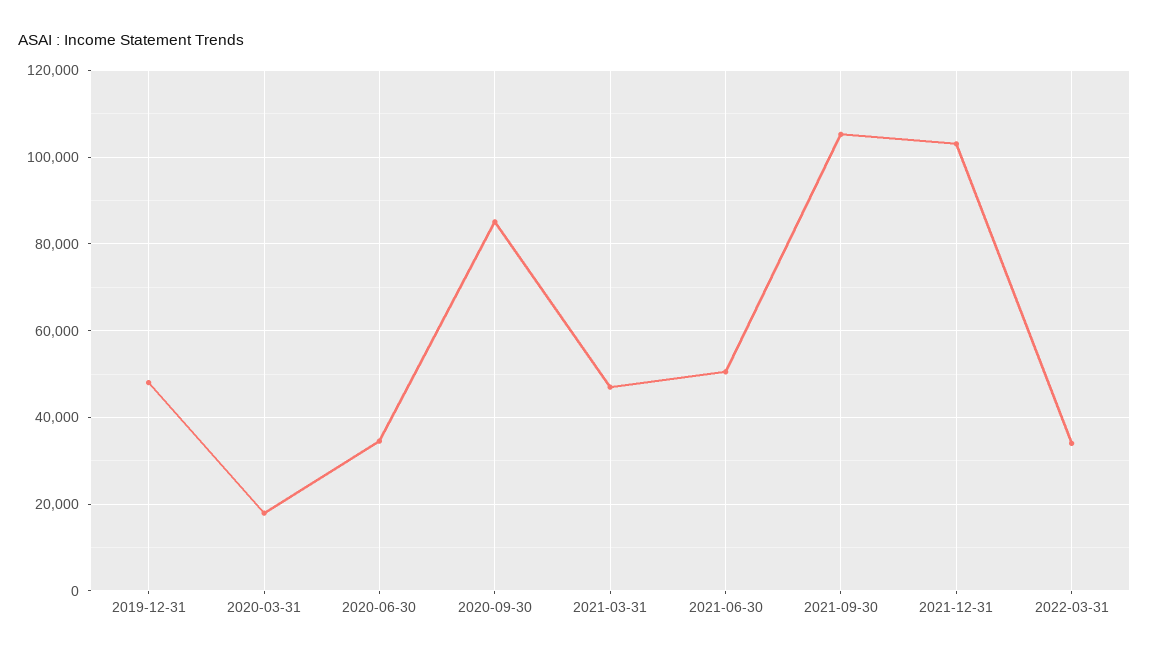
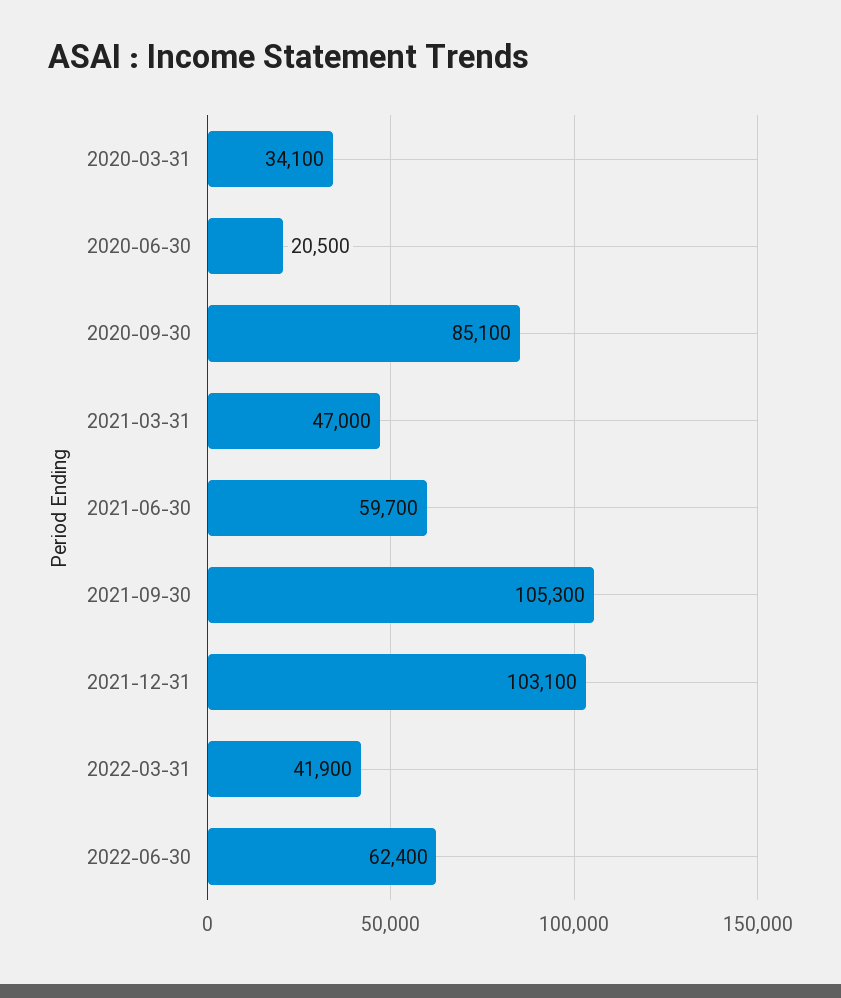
2019-12-31: 48000 -> none
2020-03-31: 18000 -> 34100
2020-06-30: 34000 -> 20500
2021-06-30: 50000 -> 59700
2022-03-31: 34000 -> 41900
2022-06-30: none -> 62400

